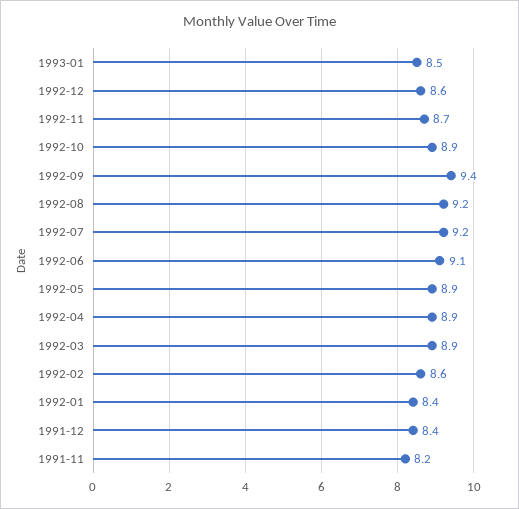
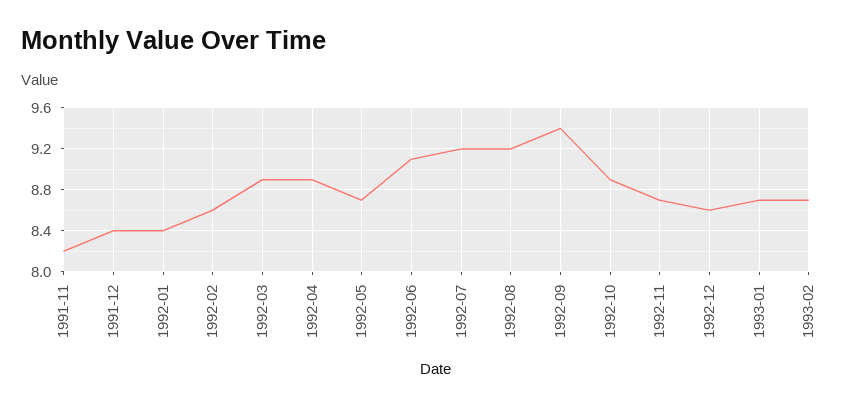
1993-01: 8.5 -> 8.7
1992-05: 8.9 -> 8.7
1993-02: none -> 8.7

